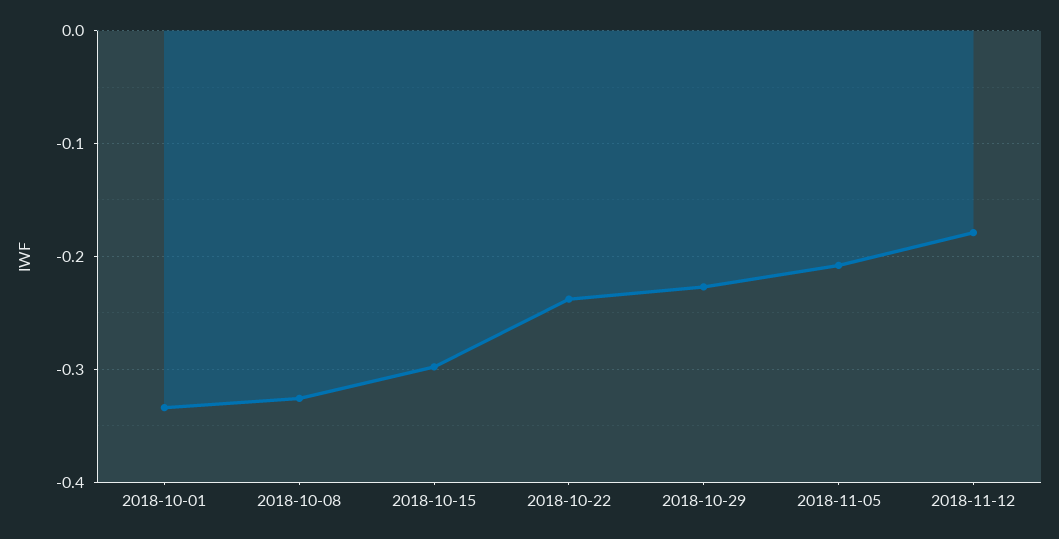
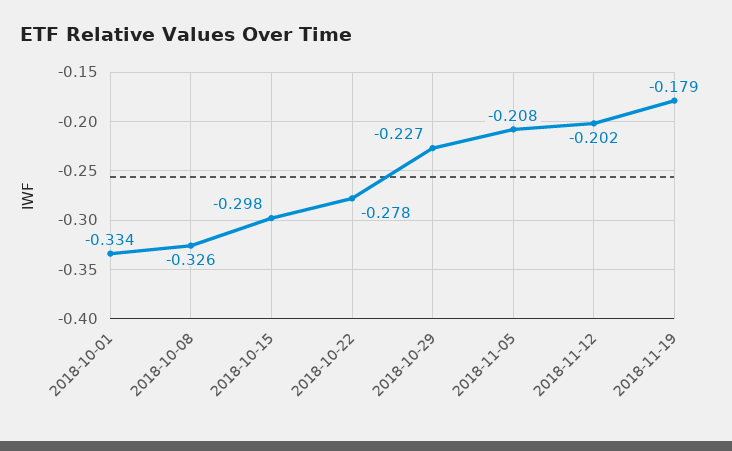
2018-10-22: -0.24 -> -0.278
2018-11-12: -0.18 -> -0.202
2018-11-19: none -> -0.179

